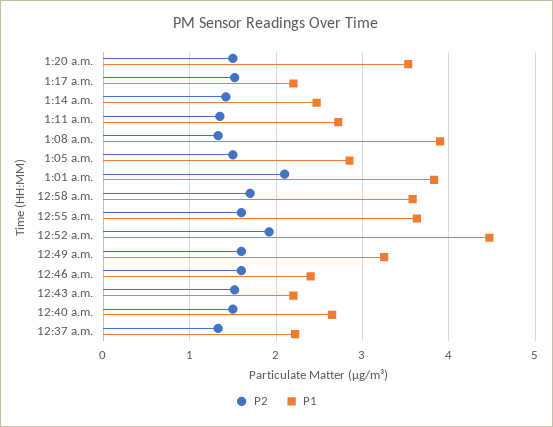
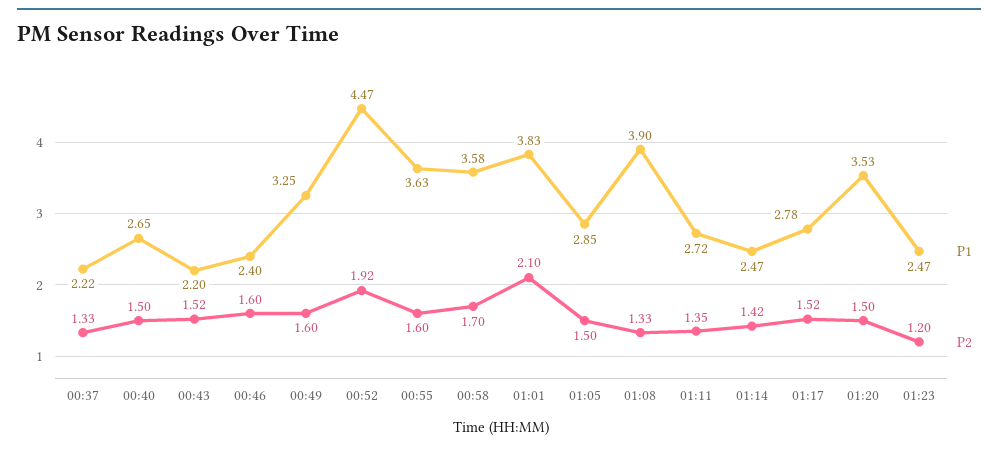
P1, 1:17 a.m.: 2.2 -> 2.78
P1, 01:23: none -> 2.47
P2, 01:23: none -> 1.2

